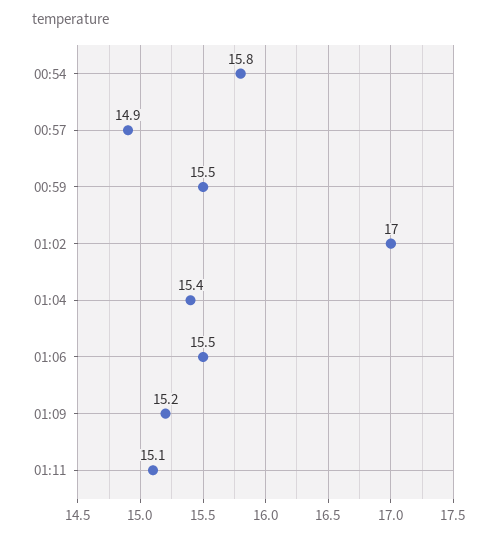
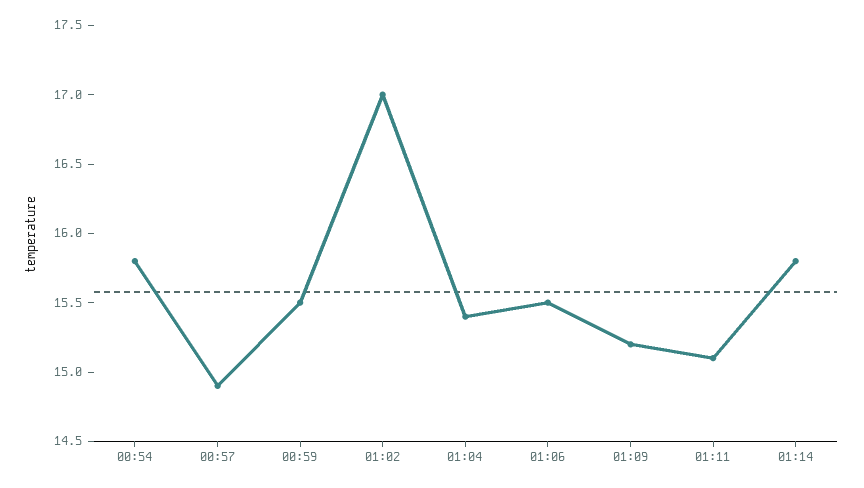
01:14: none -> 15.8

